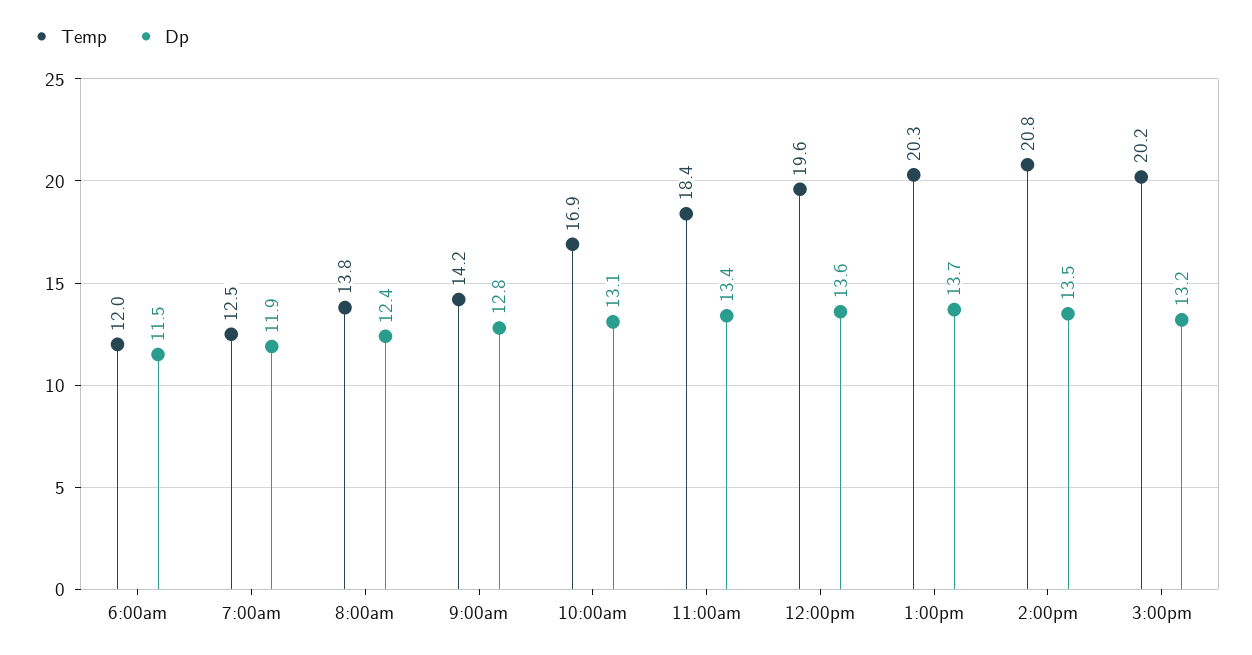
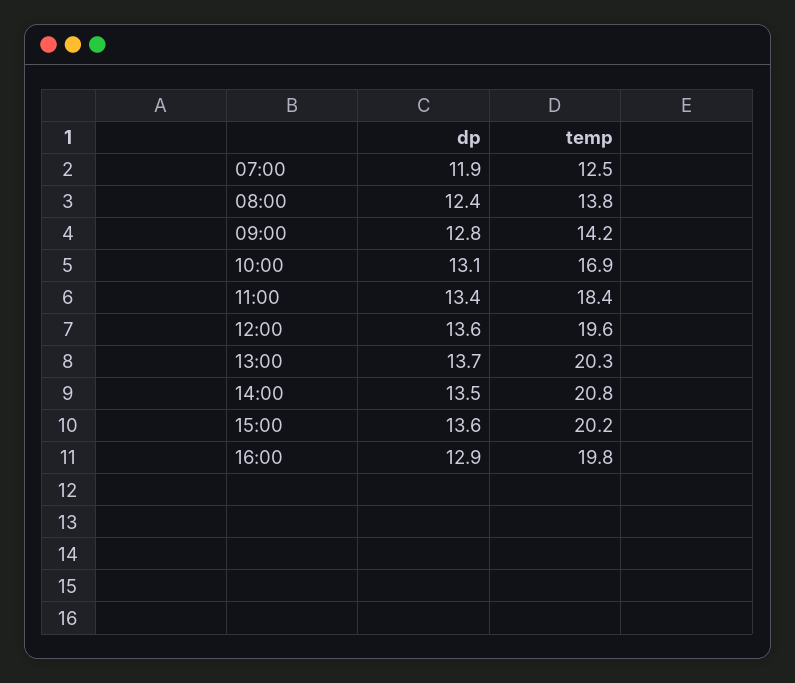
Temp, 6:00am: 12 -> none
Dp, 6:00am: 11.5 -> none
Dp, 3:00pm: 13.2 -> 13.6
Dp, 16:00: none -> 12.9
Temp, 16:00: none -> 19.8

